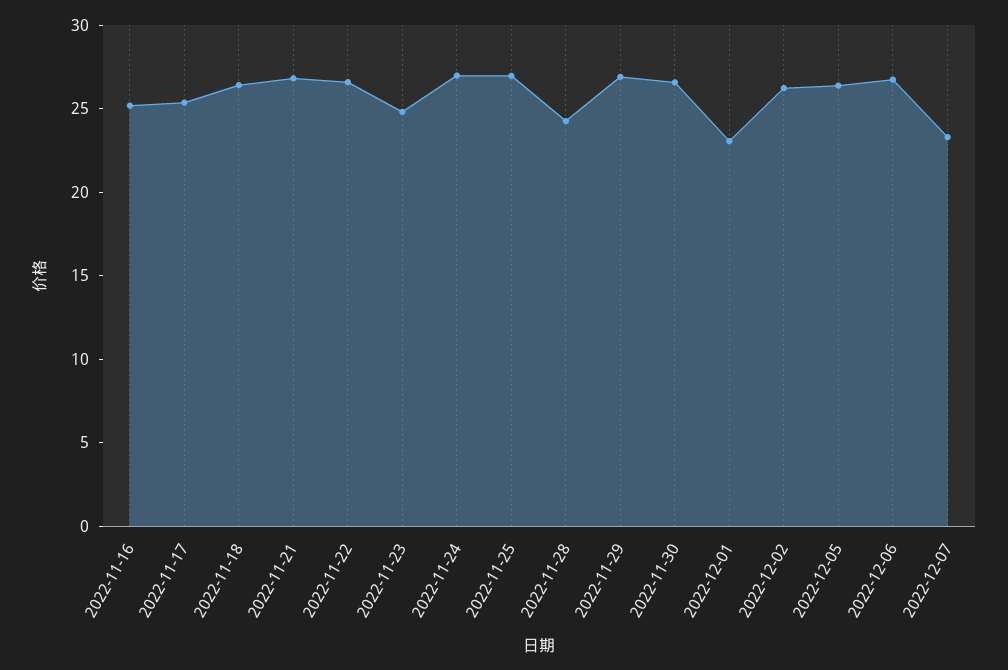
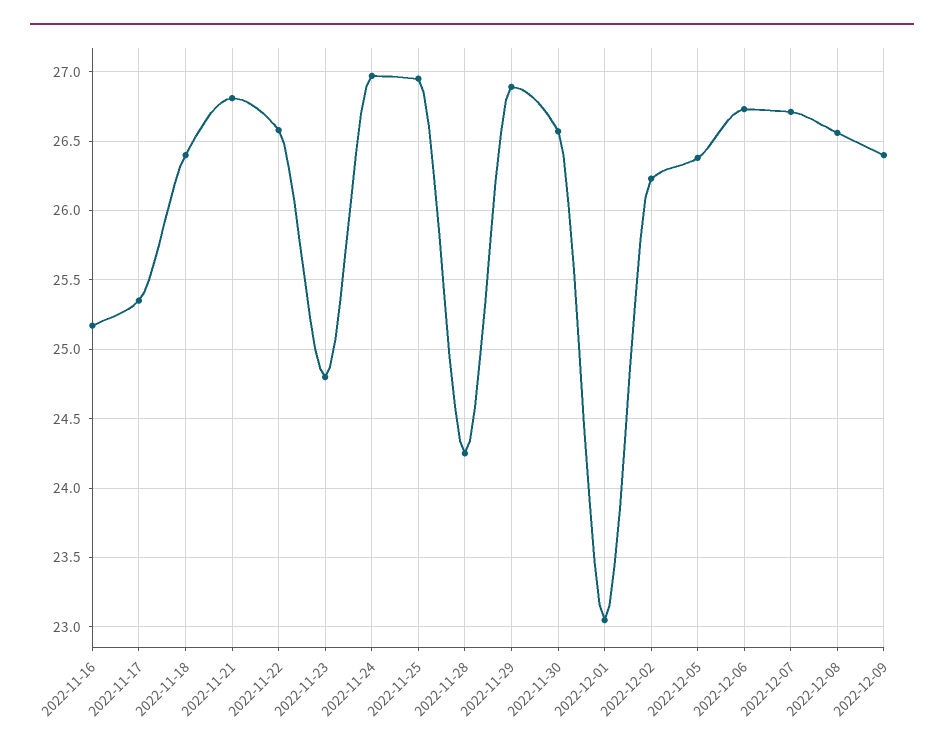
2022-12-07: 23 -> 26.7
2022-12-08: none -> 26.55
2022-12-09: none -> 26.4

